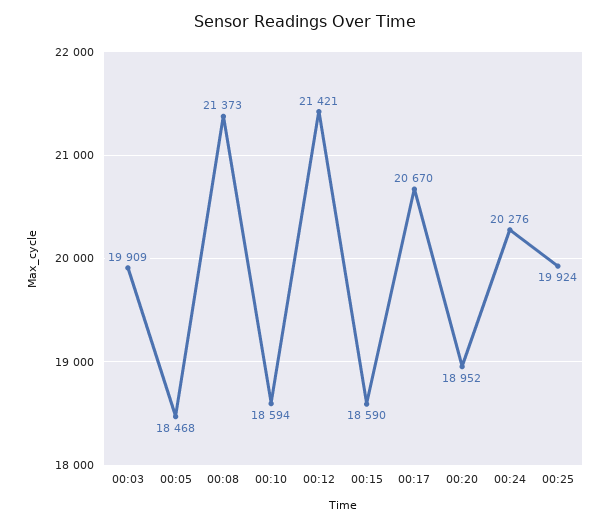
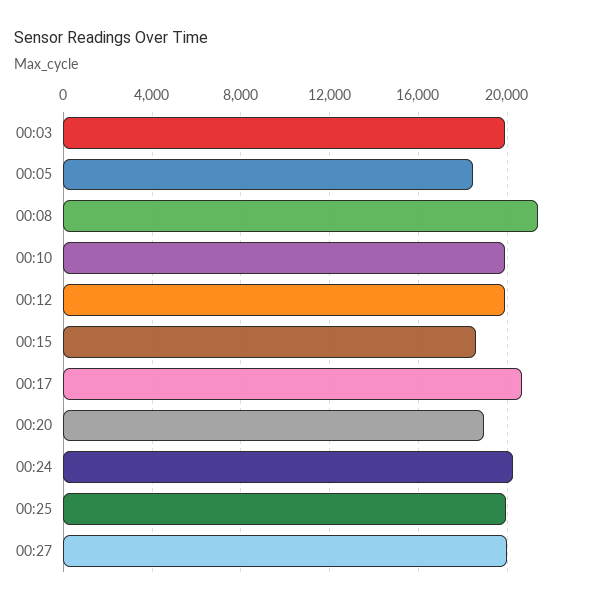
00:10: 18594 -> 20000
00:12: 21421 -> 20000
00:27: none -> 20000

